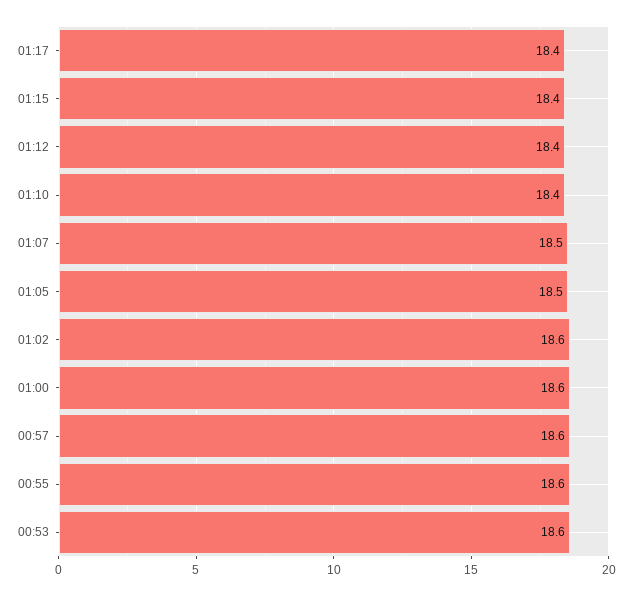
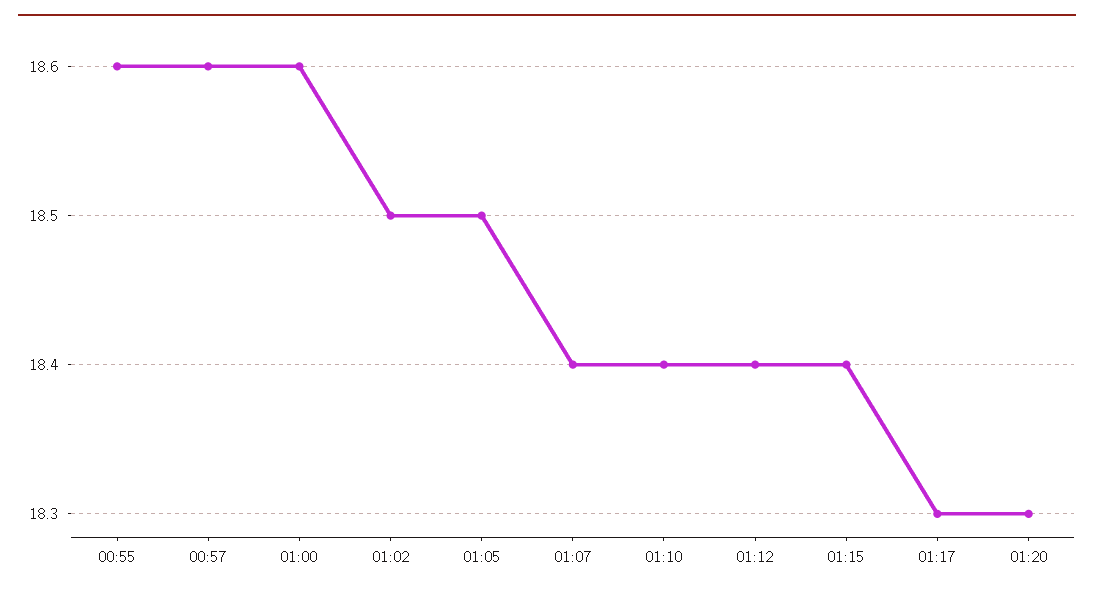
01:17: 18.4 -> 18.3
01:07: 18.5 -> 18.4
01:02: 18.6 -> 18.5
00:53: 18.6 -> none
01:20: none -> 18.3

